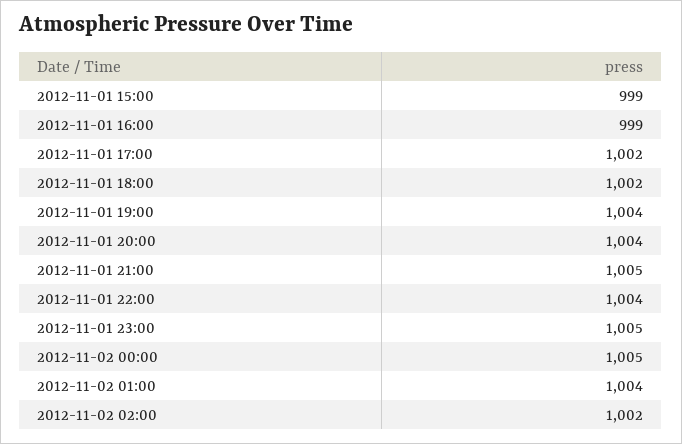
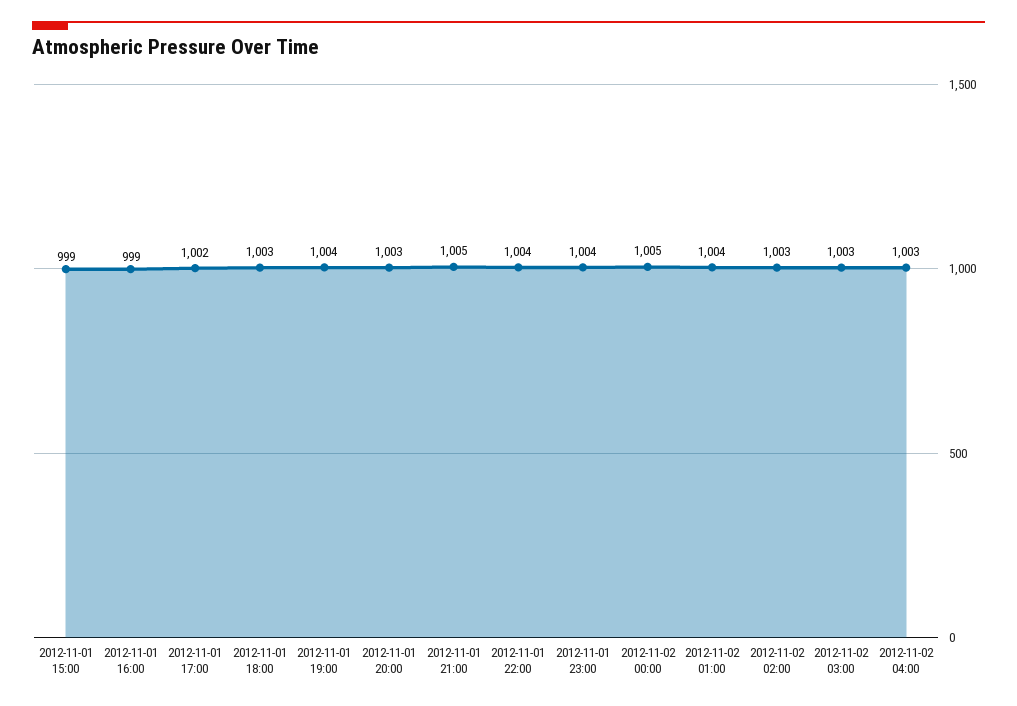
2012-11-01 18:00: 1002 -> 1003
2012-11-01 20:00: 1004 -> 1003
2012-11-01 23:00: 1005 -> 1004
2012-11-02 02:00: 1002 -> 1003
2012-11-02 03:00: none -> 1003
2012-11-02 04:00: none -> 1003

